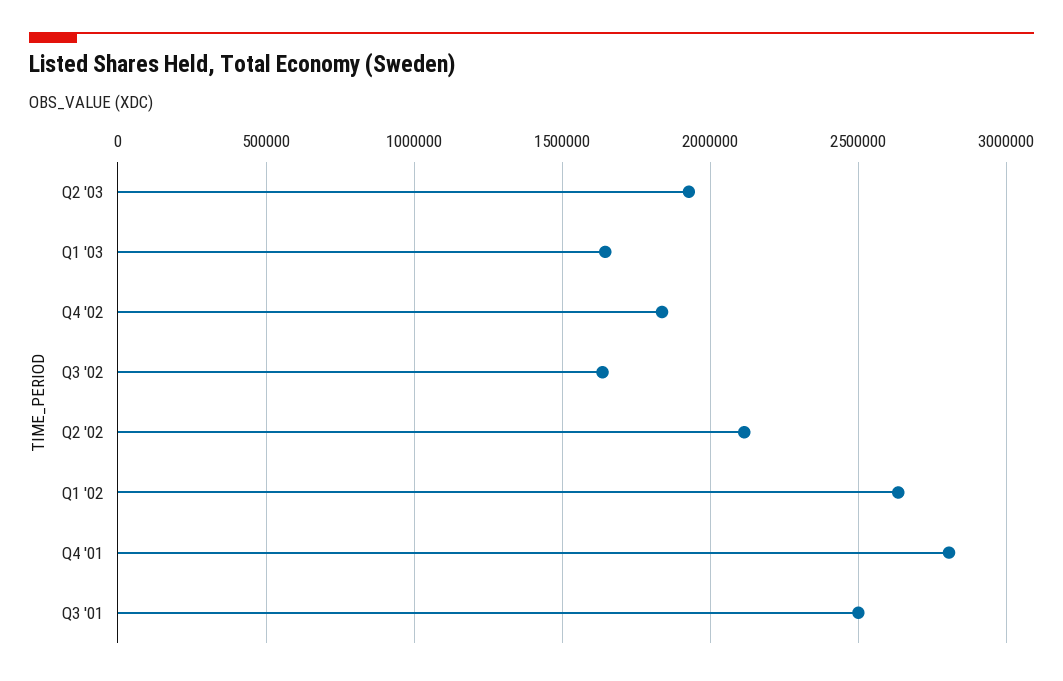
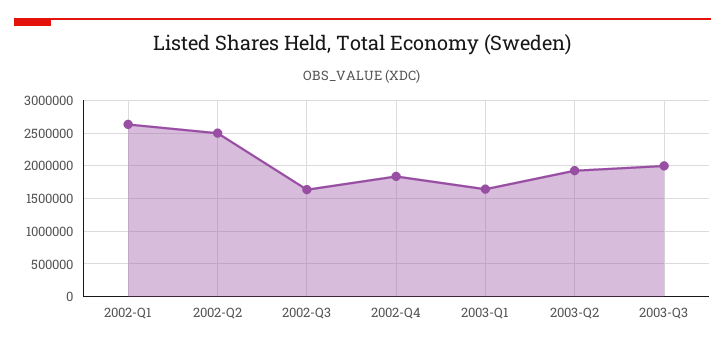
Q2 '02: 2100000 -> 2500000
Q4 '01: 2800000 -> none
Q3 '01: 2500000 -> none
2003-Q3: none -> 2000000

